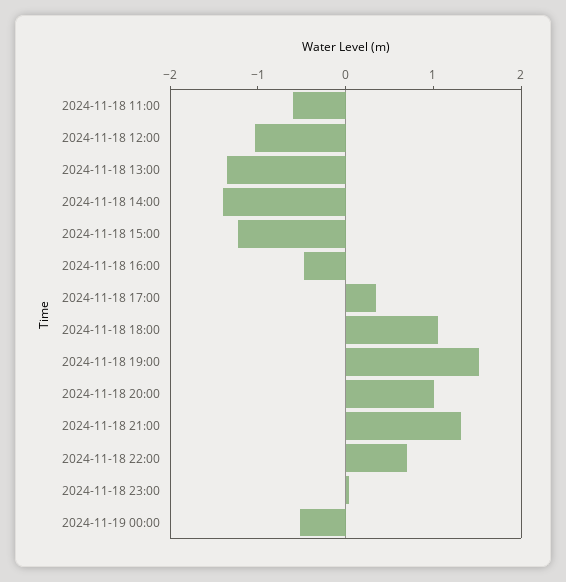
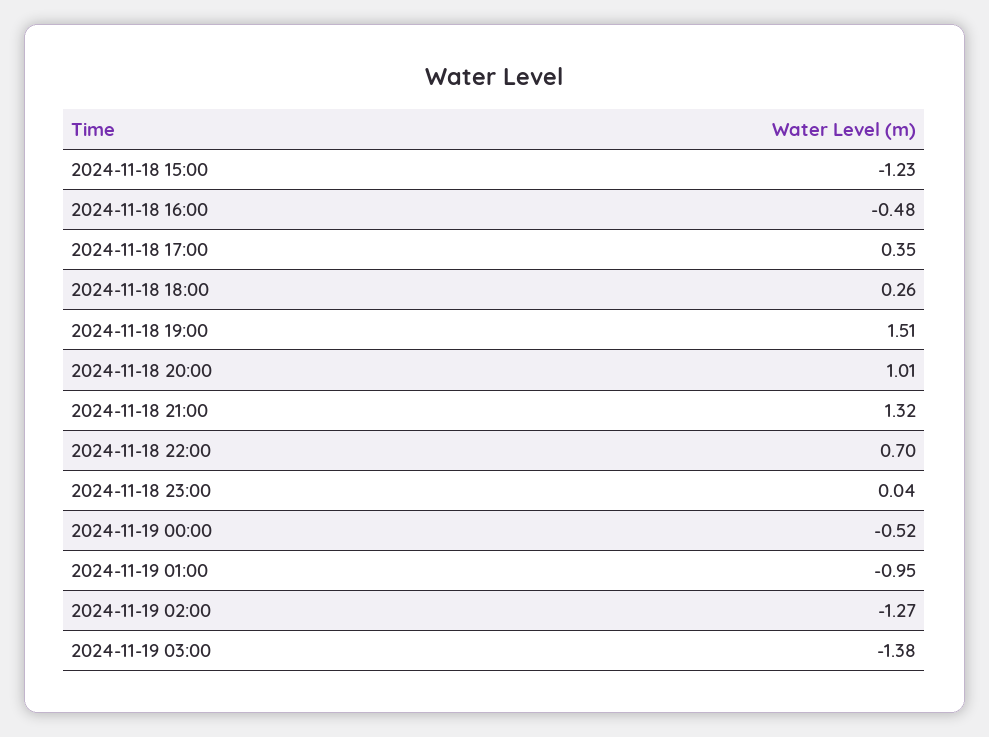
2024-11-18 11:00: -0.6 -> none
2024-11-18 12:00: -1 -> none
2024-11-18 13:00: -1.4 -> none
2024-11-18 14:00: -1.4 -> none
2024-11-18 18:00: 1 -> 0.26
2024-11-19 01:00: none -> -0.95
2024-11-19 02:00: none -> -1.27
2024-11-19 03:00: none -> -1.38

